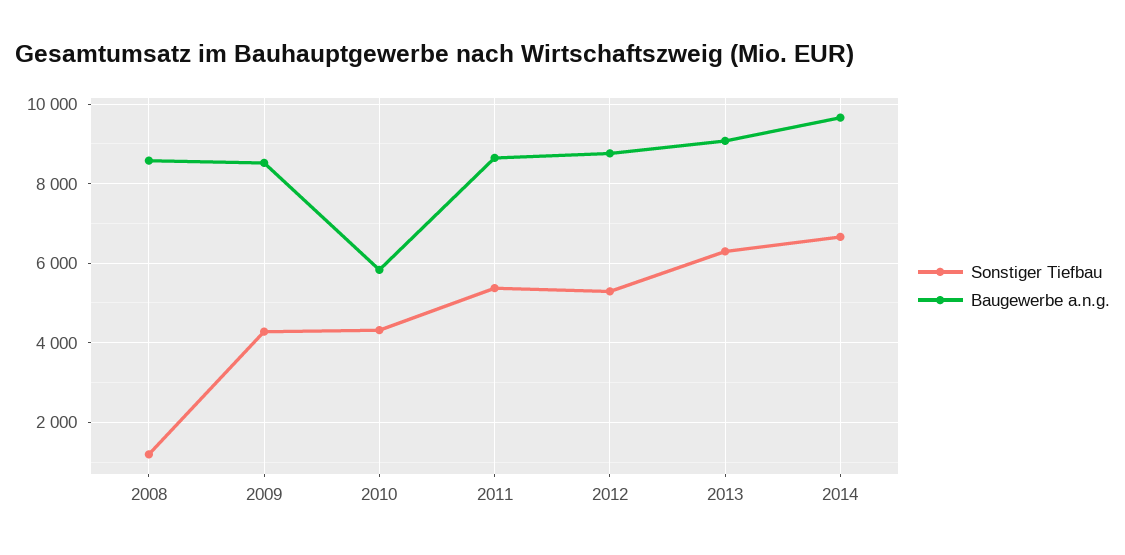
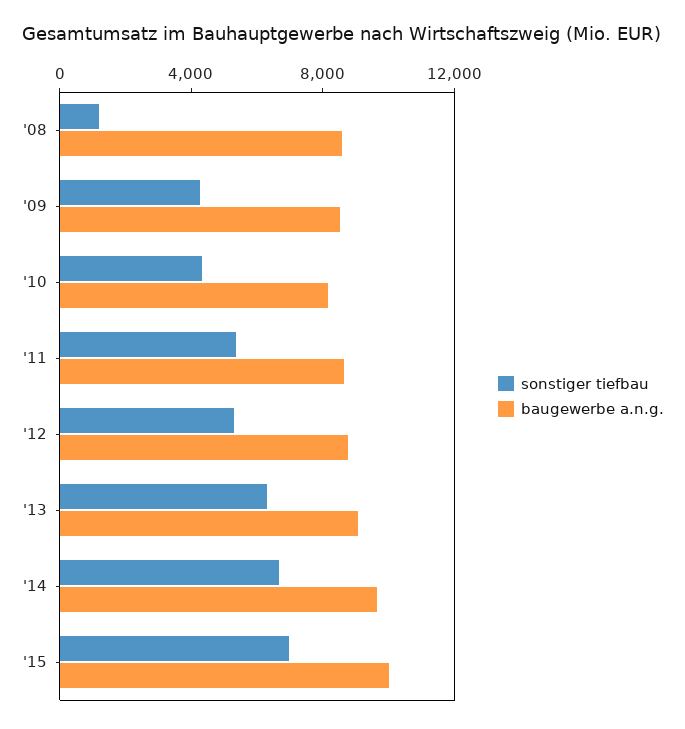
Baugewerbe a.n.g., 2010: 5800 -> 8000
Sonstiger Tiefbau, '15: none -> 7000
Baugewerbe a.n.g., '15: none -> 10000

